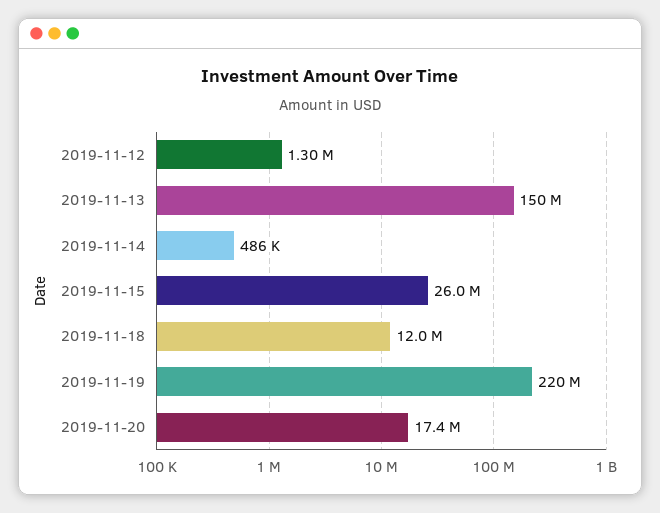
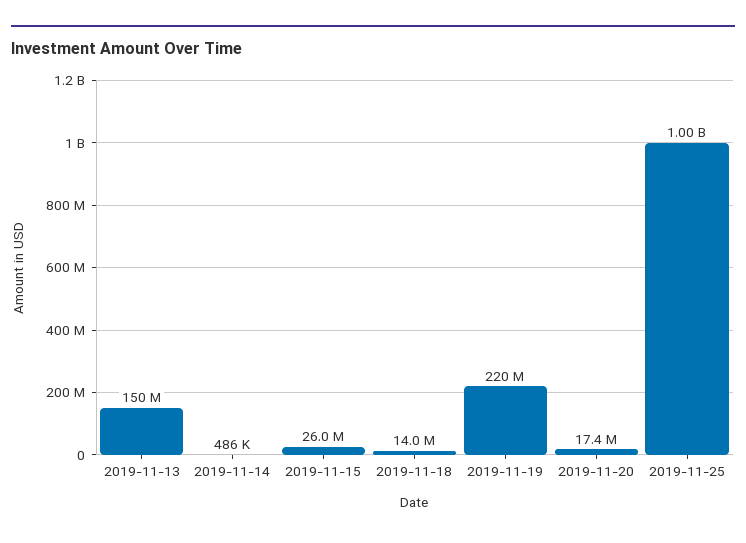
2019-11-12: 1300000 -> none
2019-11-18: 12000000 -> 14000000
2019-11-25: none -> 1000000000

